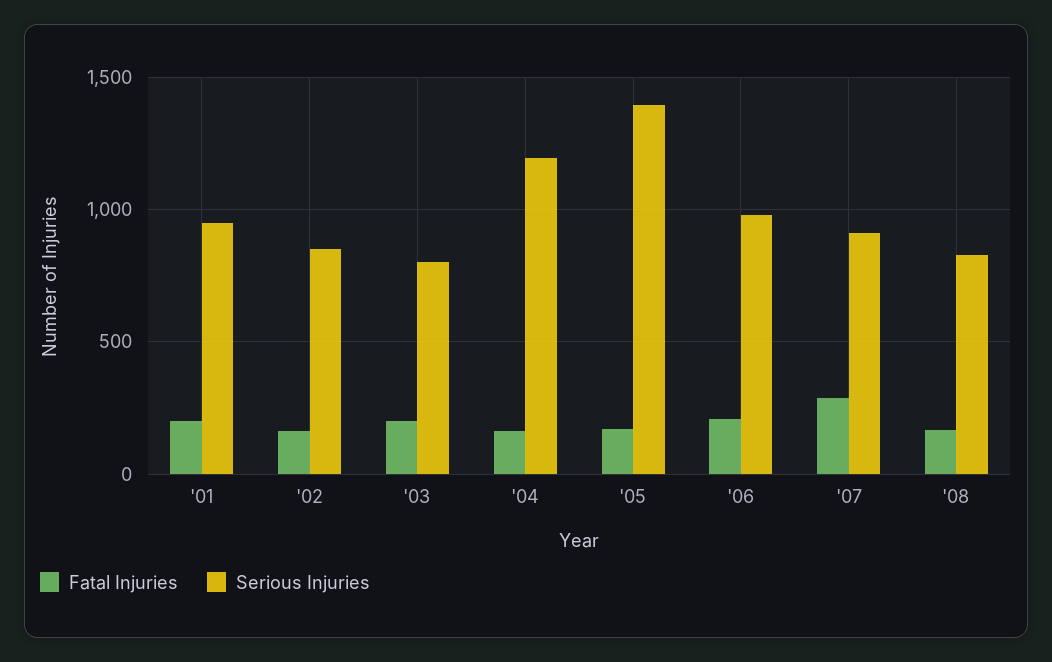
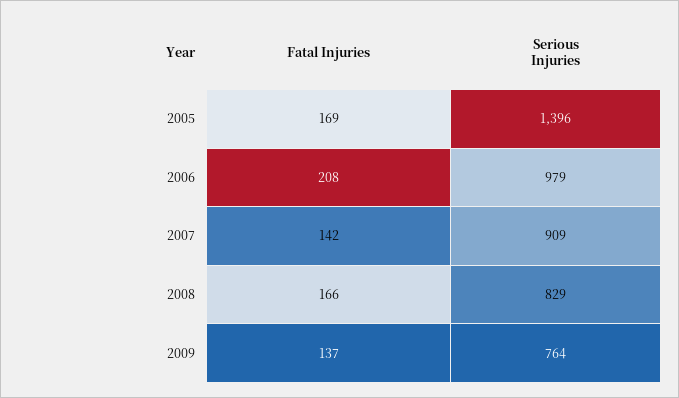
Fatal Injuries, '01: 200 -> none
Serious Injuries, '01: 950 -> none
Fatal Injuries, '02: 150 -> none
Serious Injuries, '02: 850 -> none
Fatal Injuries, '03: 200 -> none
Serious Injuries, '03: 800 -> none
Fatal Injuries, '04: 150 -> none
Serious Injuries, '04: 1200 -> none
Fatal Injuries, '07: 300 -> 142
Fatal Injuries, 2009: none -> 137
Serious Injuries, 2009: none -> 764

